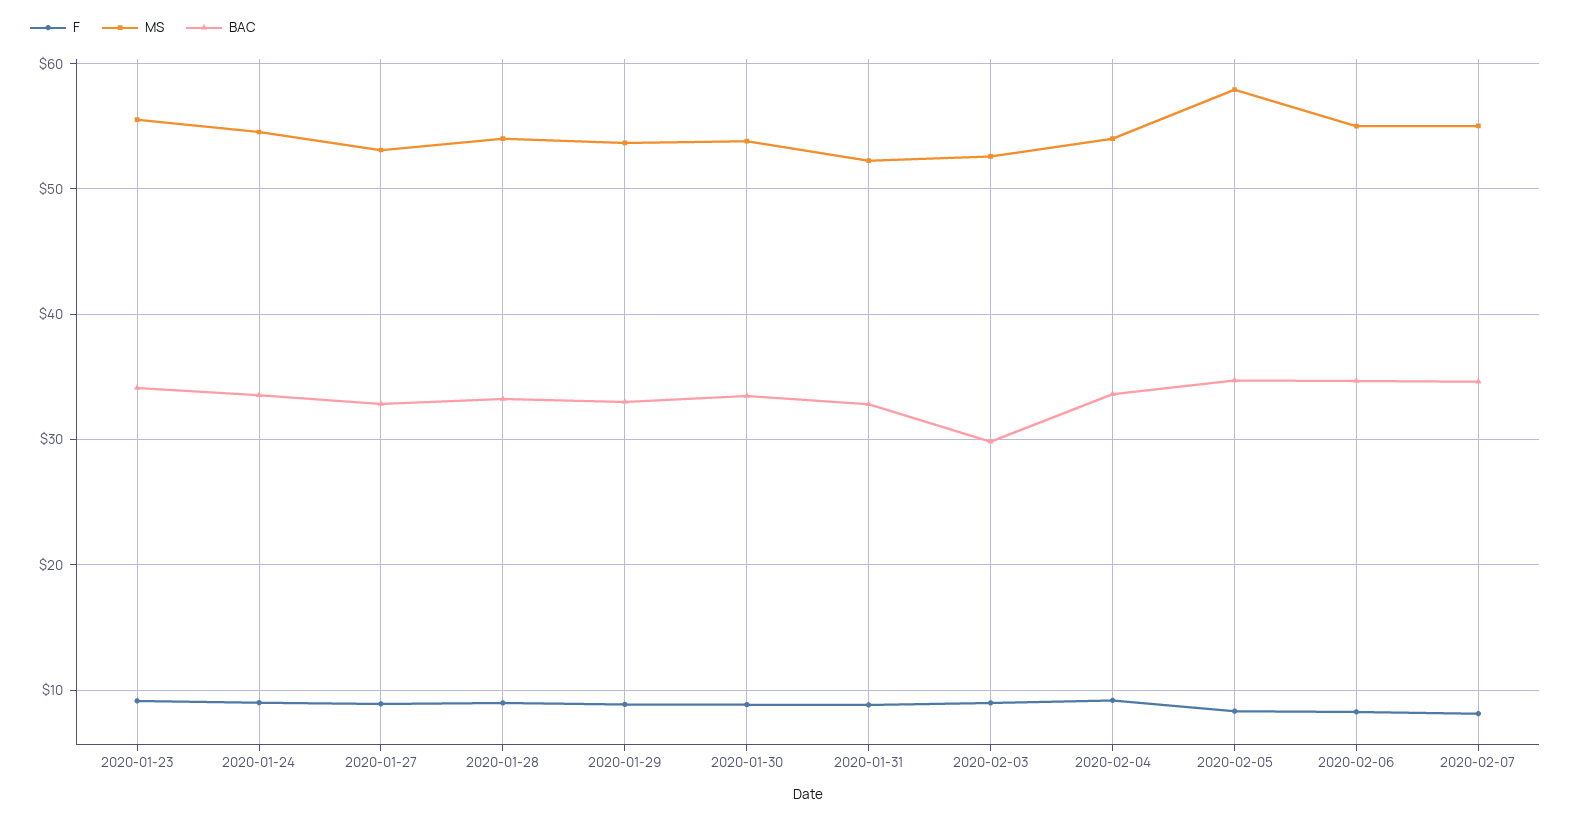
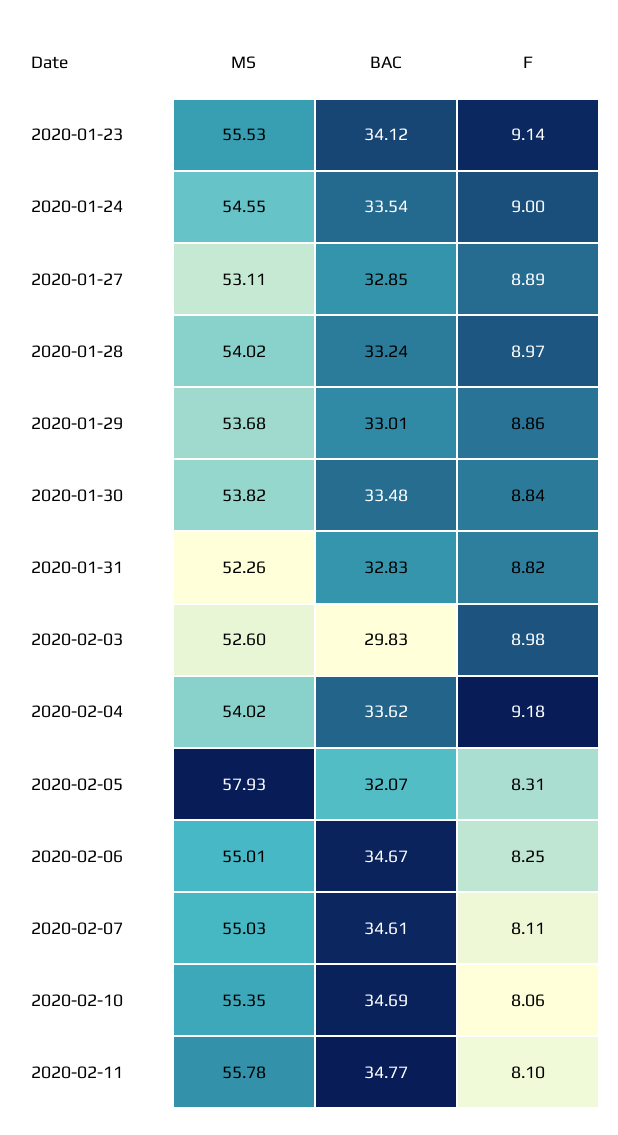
BAC, 2020-02-05: 35 -> 32.07
MS, 2020-02-10: none -> 55.35
BAC, 2020-02-10: none -> 34.69
F, 2020-02-10: none -> 8.06
MS, 2020-02-11: none -> 55.78
BAC, 2020-02-11: none -> 34.77
F, 2020-02-11: none -> 8.1

